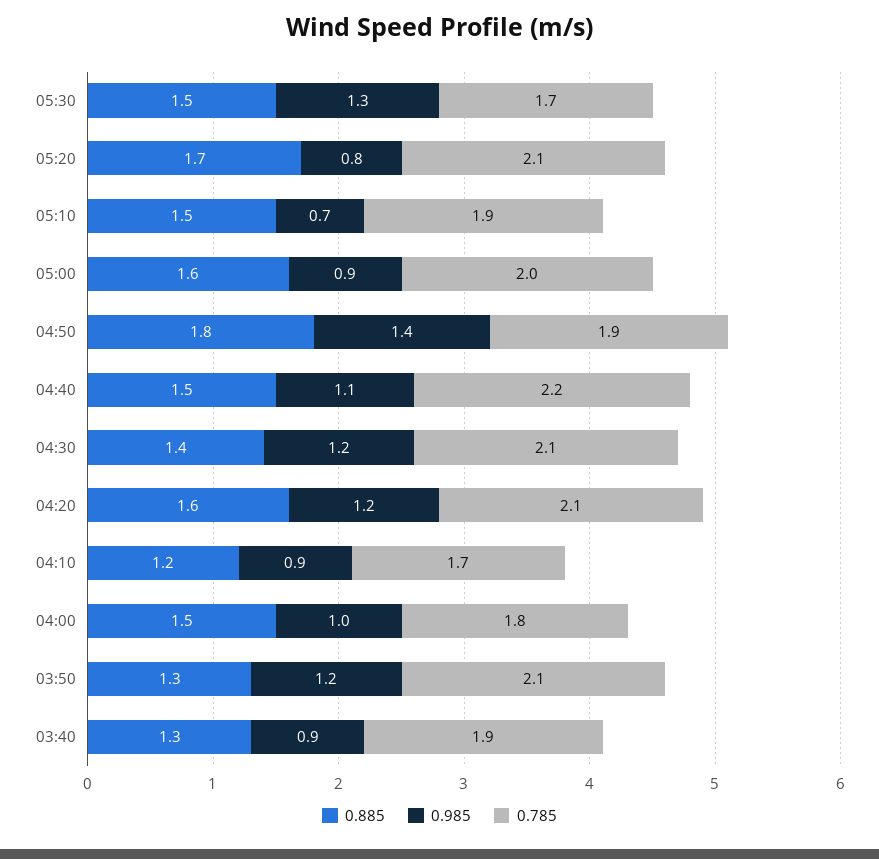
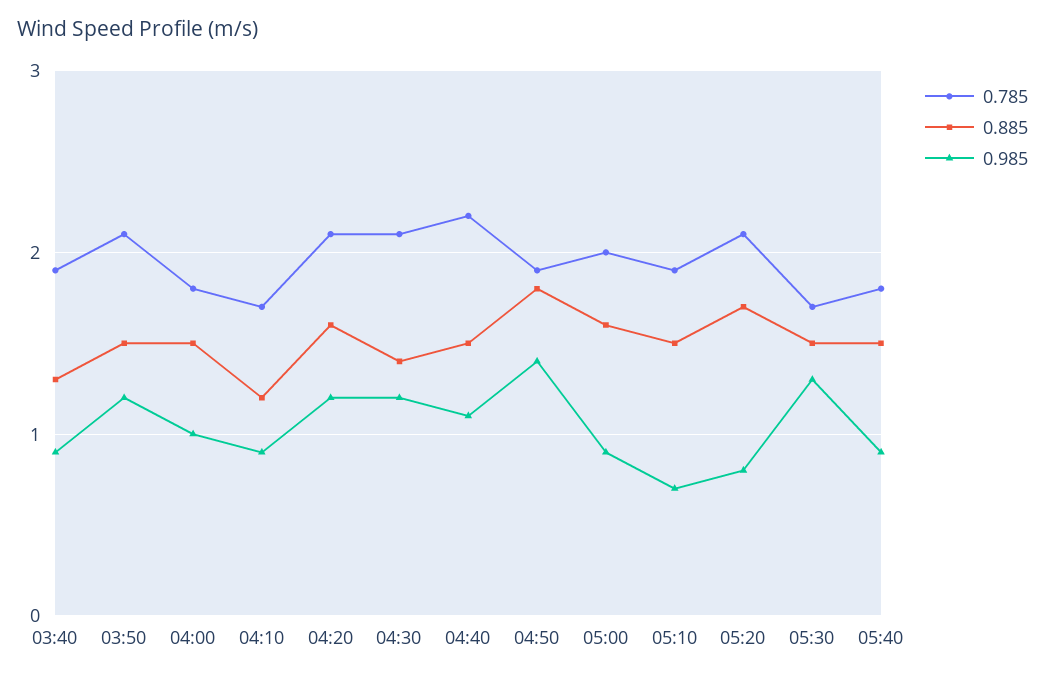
0.885, 03:50: 1.3 -> 1.5
0.785, 05:40: none -> 1.8
0.885, 05:40: none -> 1.5
0.985, 05:40: none -> 0.9

